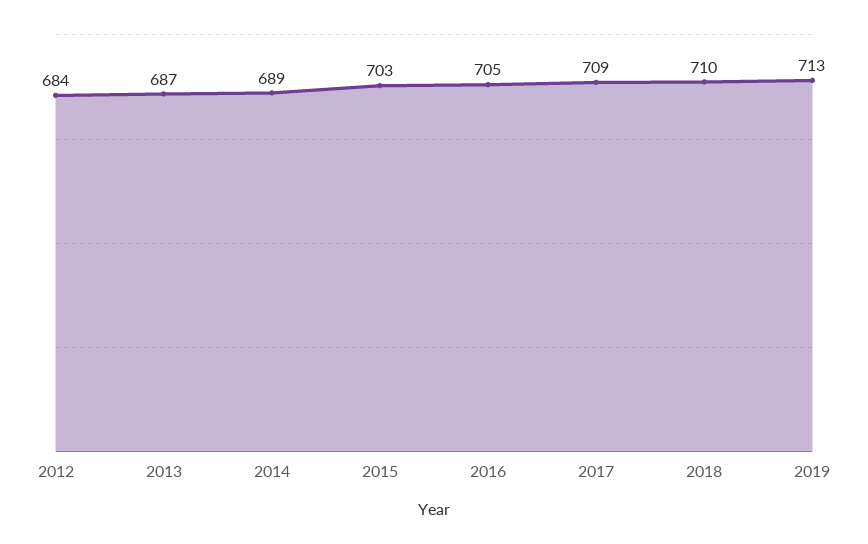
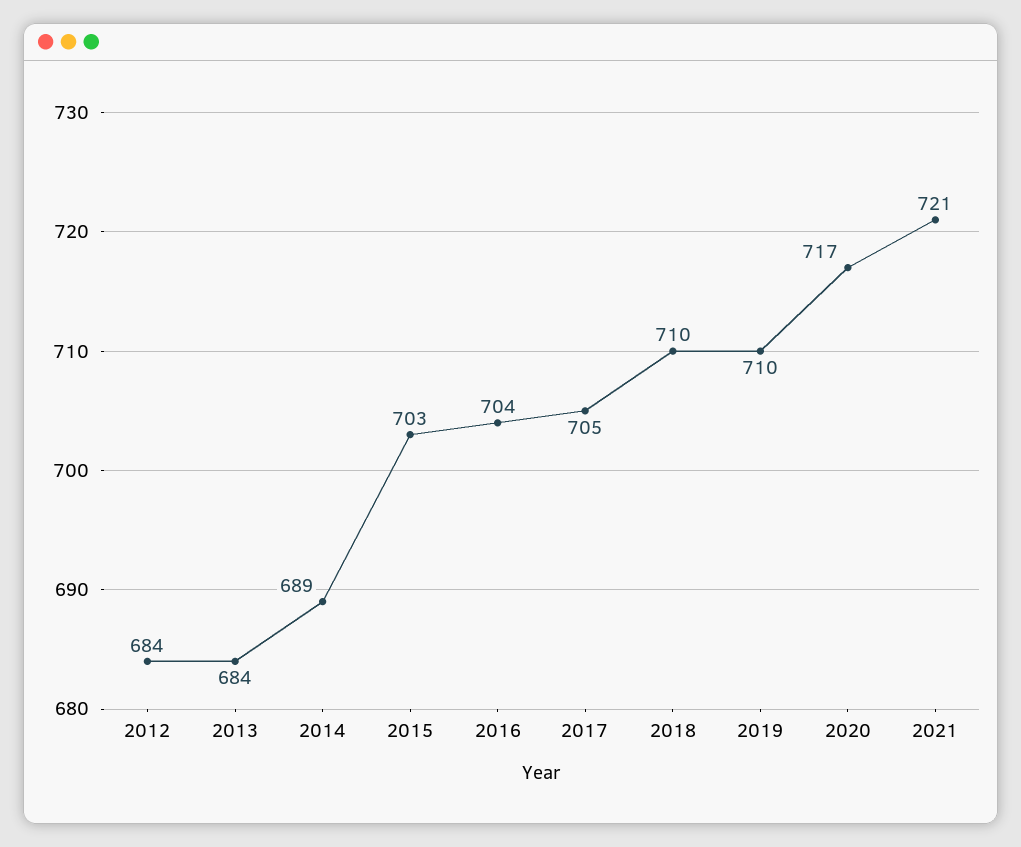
2013: 687 -> 684
2016: 705 -> 704
2017: 709 -> 705
2019: 713 -> 710
2020: none -> 717
2021: none -> 721

